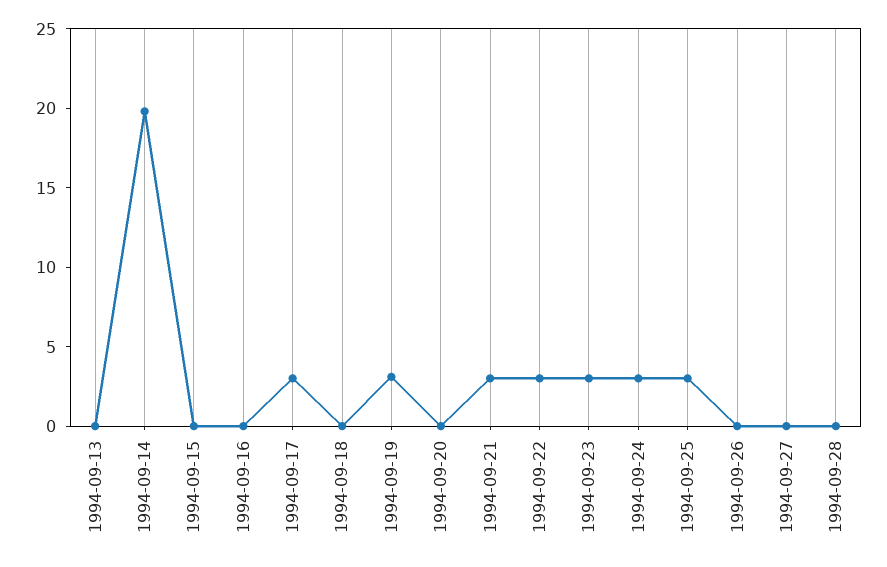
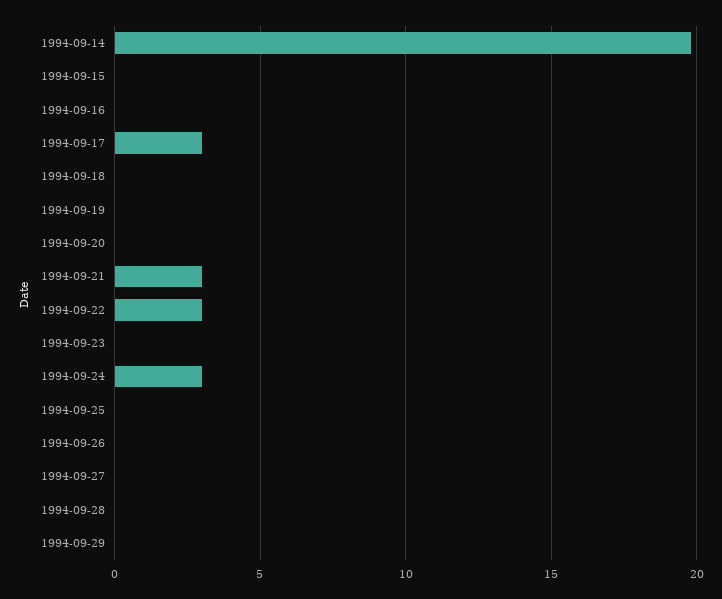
1994-09-13: 0 -> none
1994-09-19: 3 -> 0
1994-09-23: 3 -> 0
1994-09-25: 3 -> 0
1994-09-29: none -> 0

